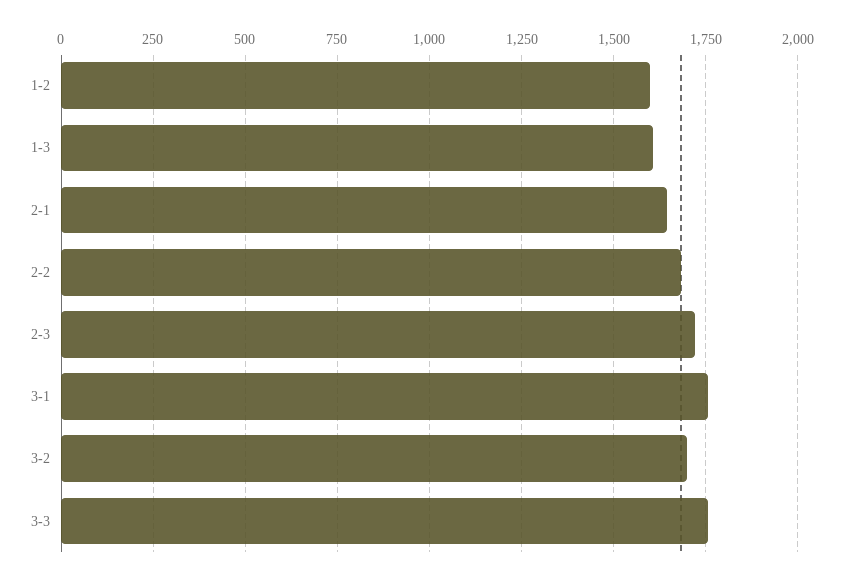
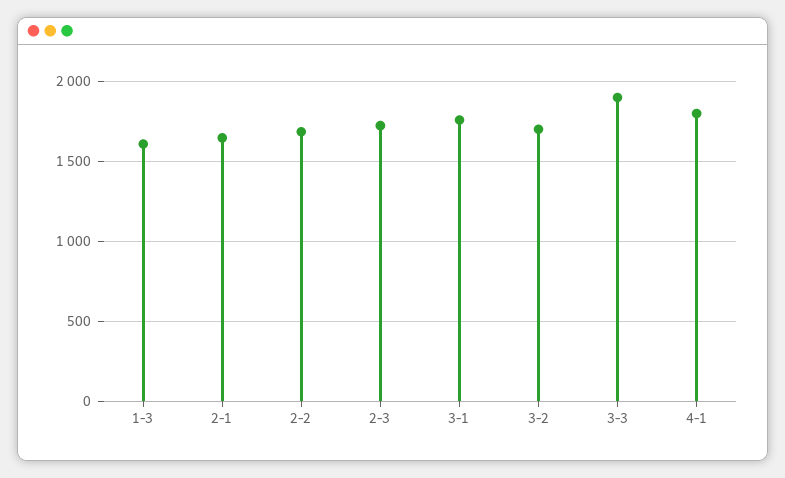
1-2: 1600 -> none
3-3: 1750 -> 1900
4-1: none -> 1800

